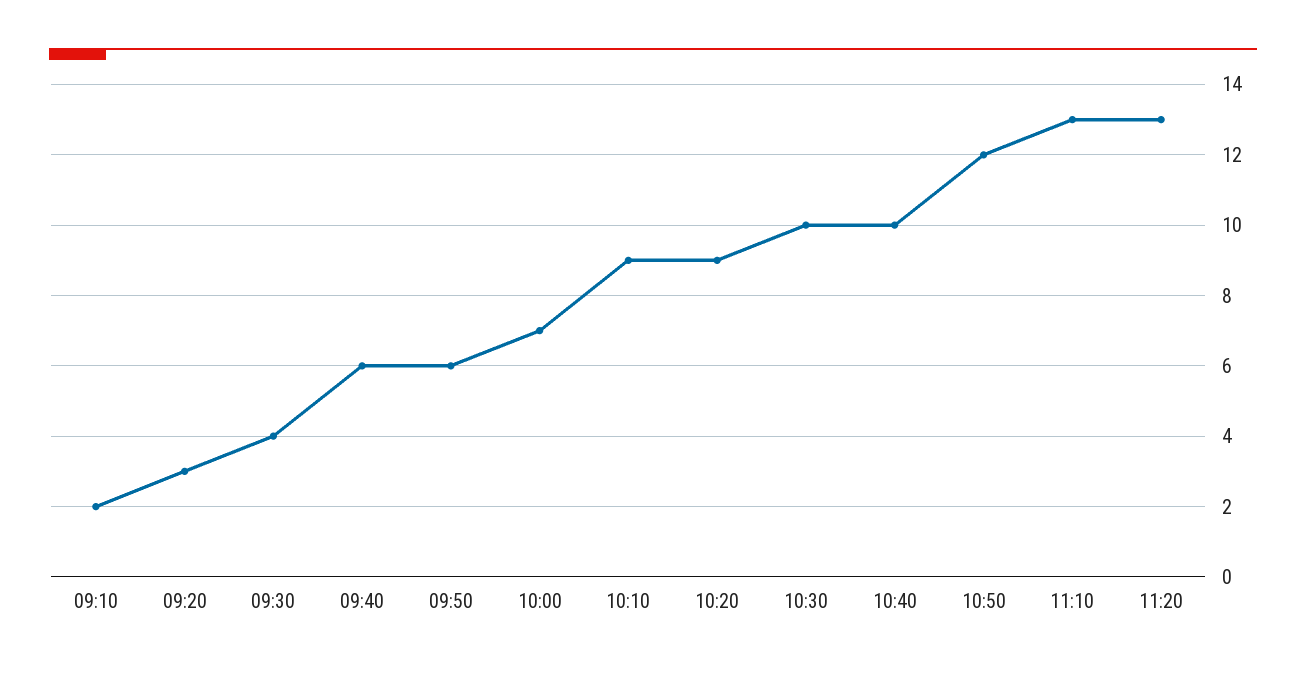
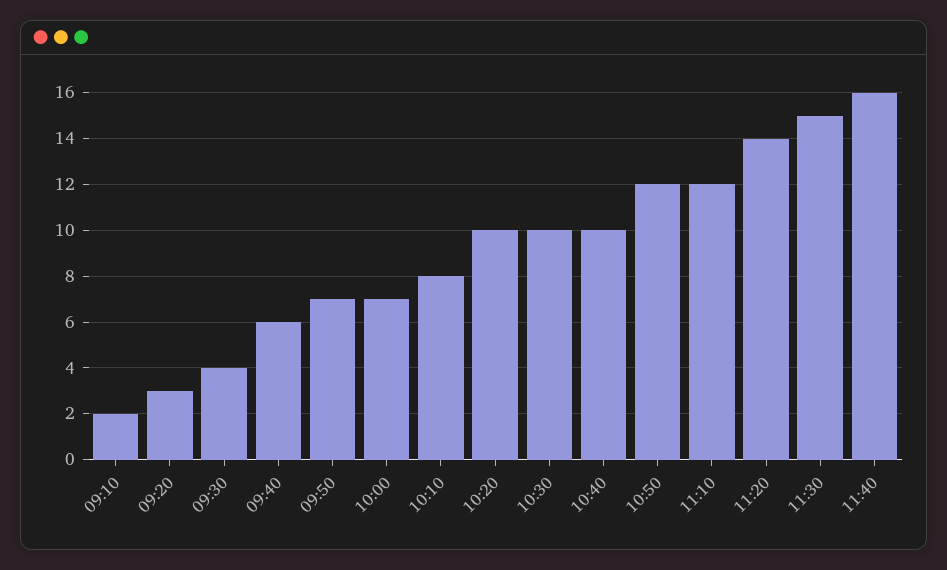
09:50: 6 -> 7
10:10: 9 -> 8
10:20: 9 -> 10
11:10: 13 -> 12
11:20: 13 -> 14
11:30: none -> 15
11:40: none -> 16

